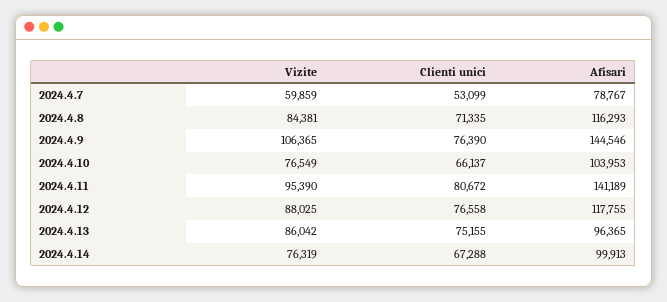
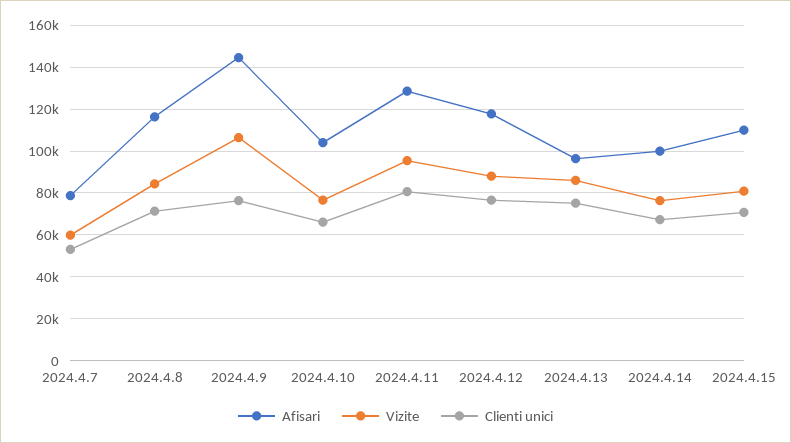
Afisari, 2024.4.11: 141189 -> 130000
Afisari, 2024.4.15: none -> 110000
Vizite, 2024.4.15: none -> 80000
Clienti unici, 2024.4.15: none -> 70000

